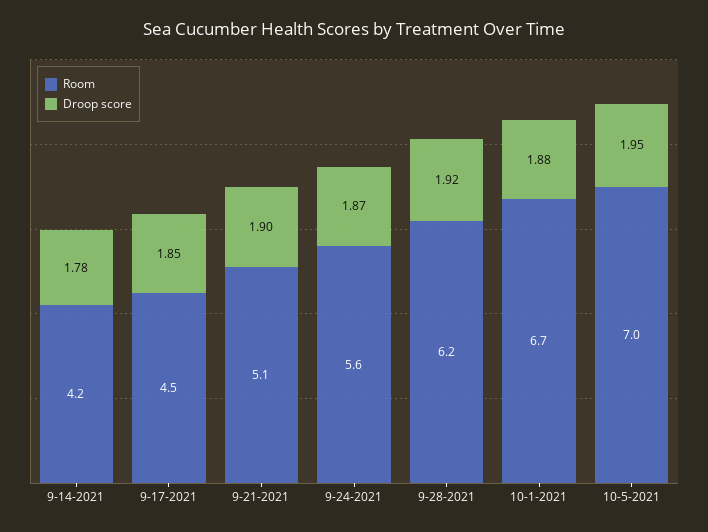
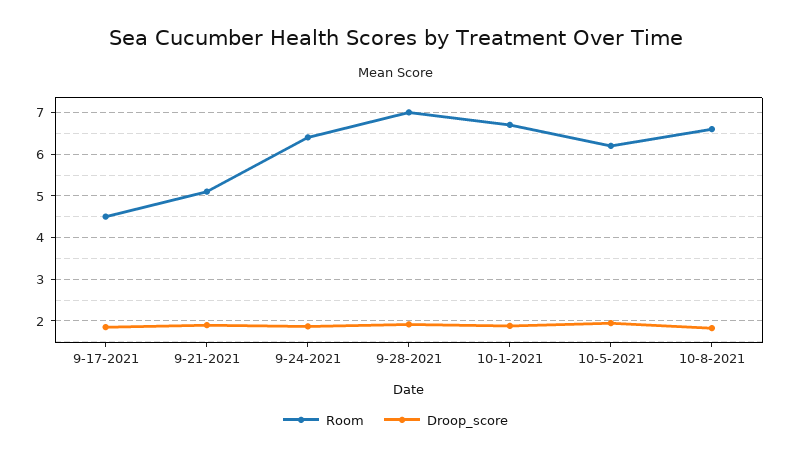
Room, 9-14-2021: 4.2 -> none
Droop score, 9-14-2021: 1.78 -> none
Room, 9-24-2021: 5.6 -> 6.4
Room, 9-28-2021: 6.2 -> 7
Room, 10-5-2021: 7 -> 6.2
Room, 10-8-2021: none -> 6.6
Droop score, 10-8-2021: none -> 1.8

